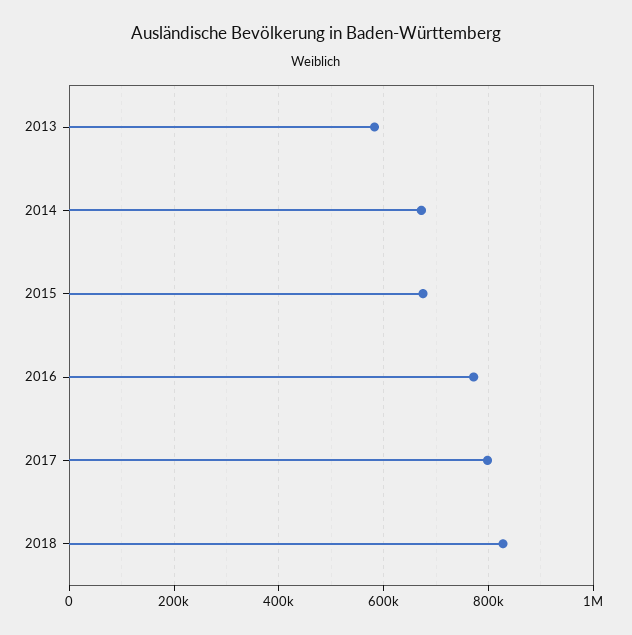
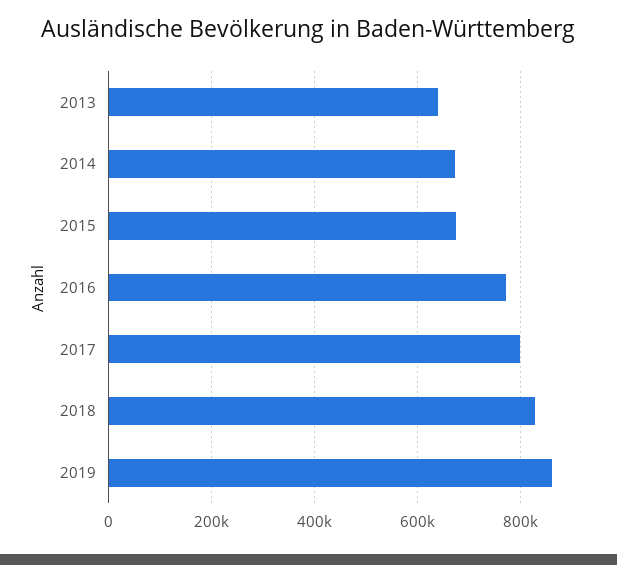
2013: 580000 -> 640000
2019: none -> 860000

